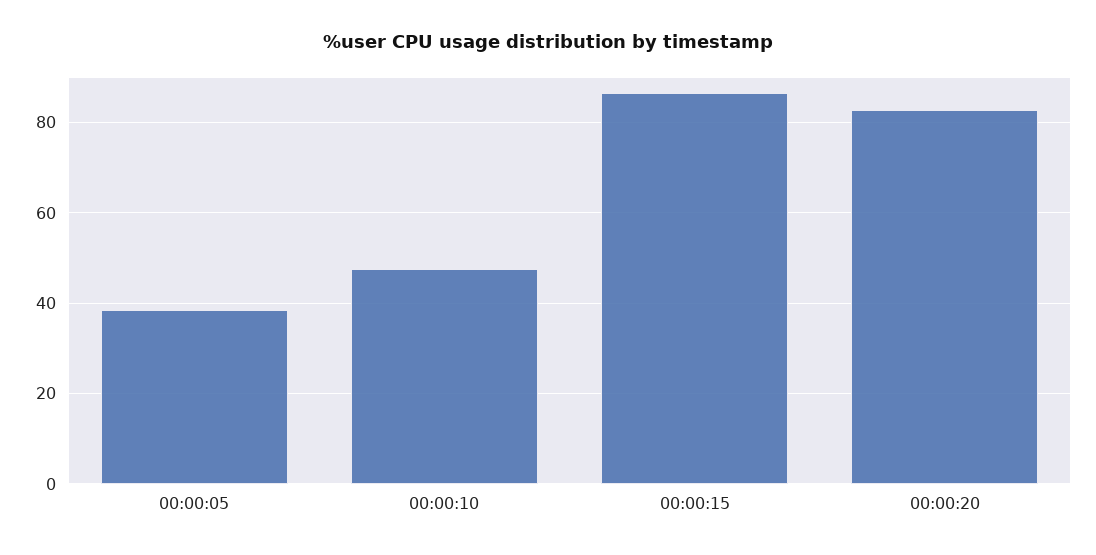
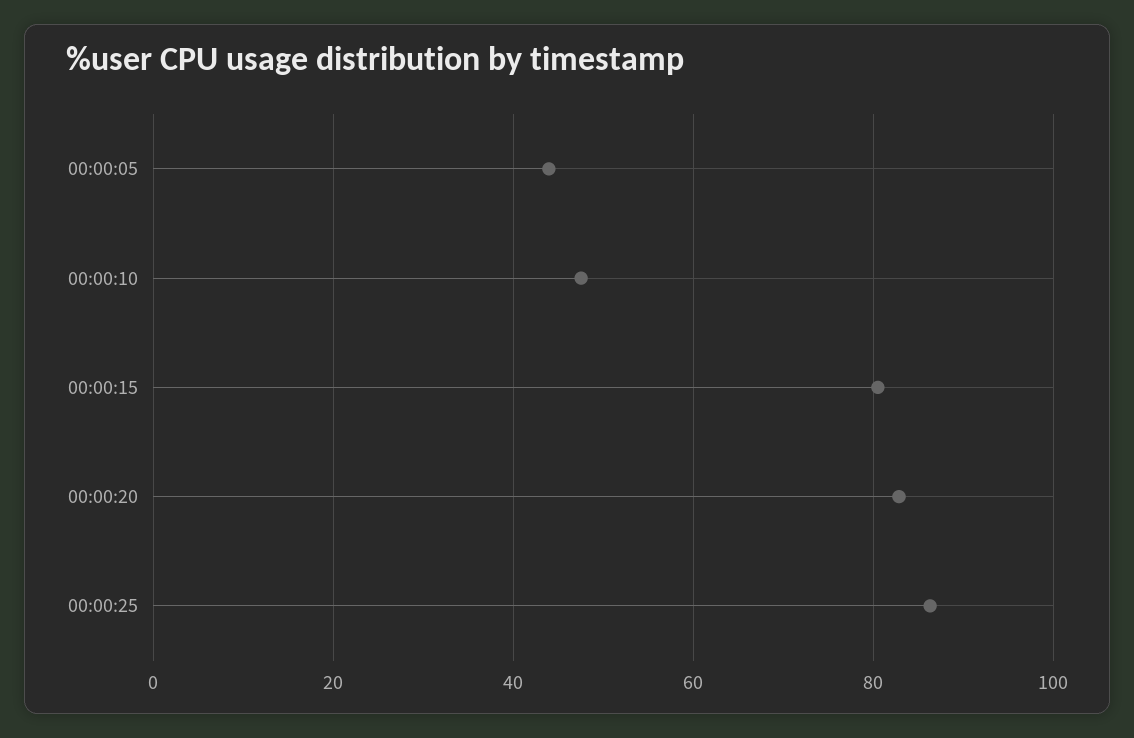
00:00:05: 38 -> 44
00:00:15: 86 -> 80
00:00:25: none -> 86

